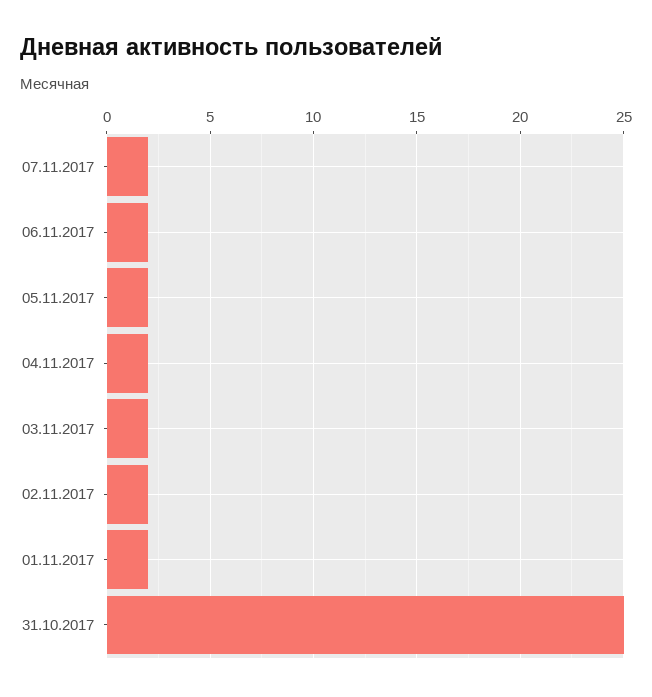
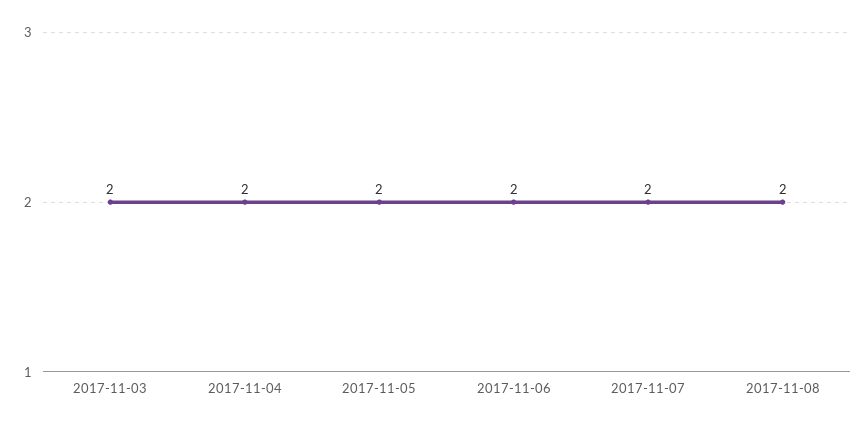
02.11.2017: 2 -> none
01.11.2017: 2 -> none
31.10.2017: 25 -> none
2017-11-08: none -> 2

